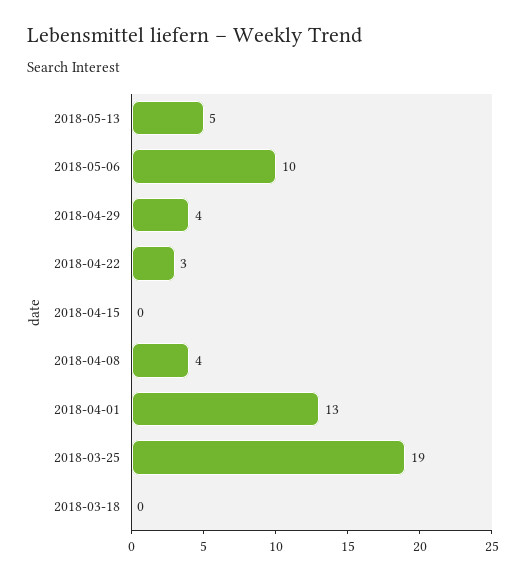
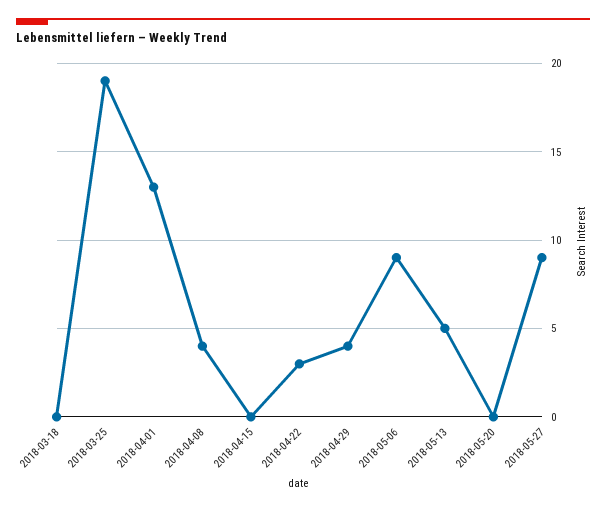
2018-05-06: 10 -> 9
2018-05-20: none -> 0
2018-05-27: none -> 9

